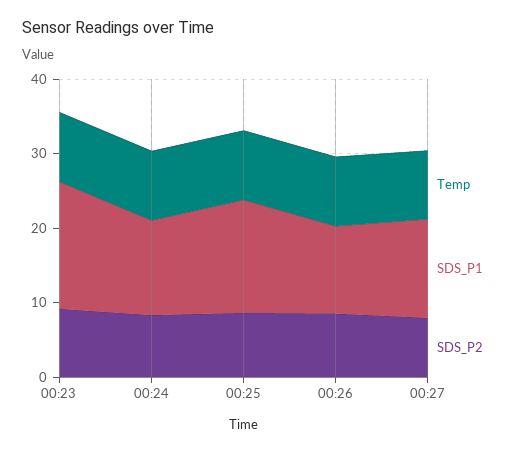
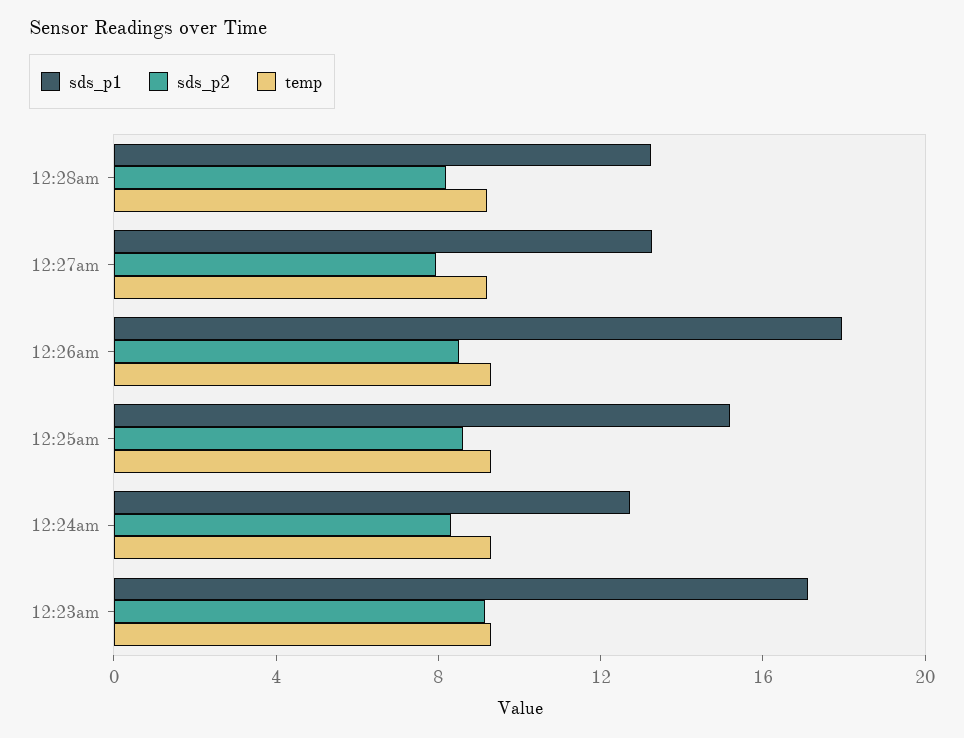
SDS_P1, 00:26: 12 -> 18
SDS_P1, 12:28am: none -> 13
SDS_P2, 12:28am: none -> 8
Temp, 12:28am: none -> 9

